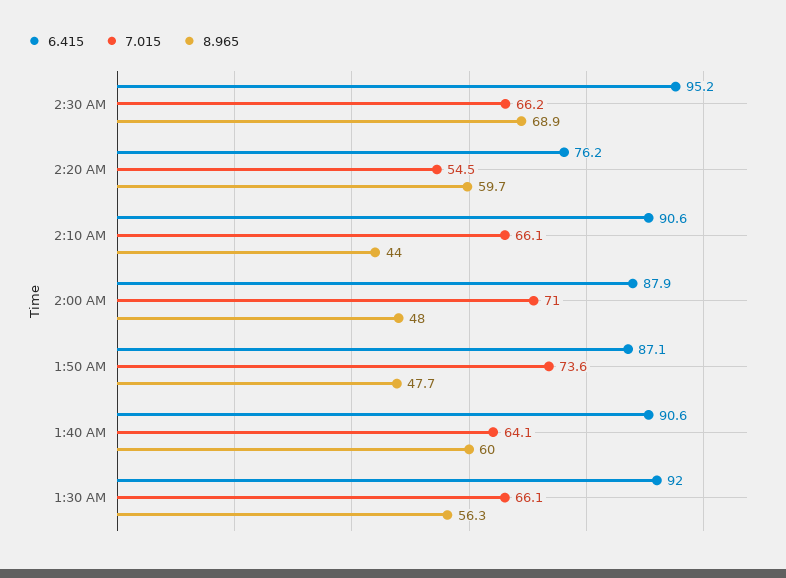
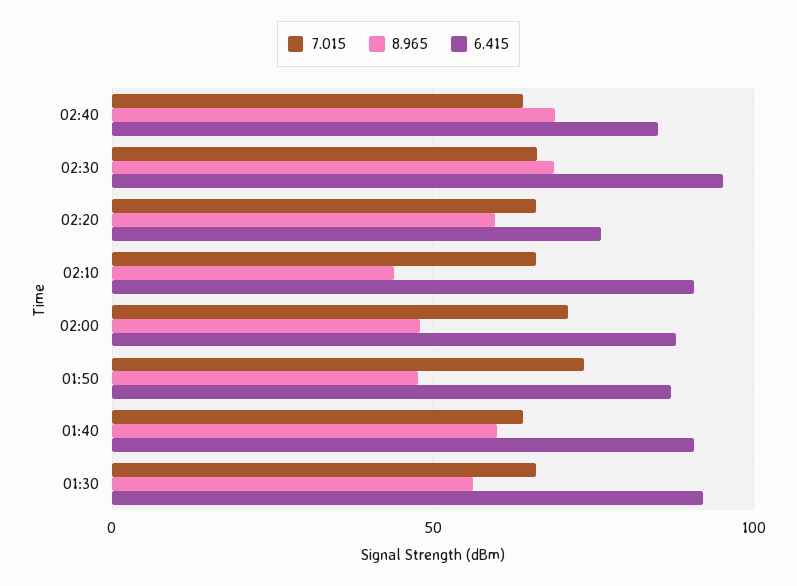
7.015, 2:20 AM: 54.5 -> 65
7.015, 02:40: none -> 65
8.965, 02:40: none -> 70
6.415, 02:40: none -> 85

